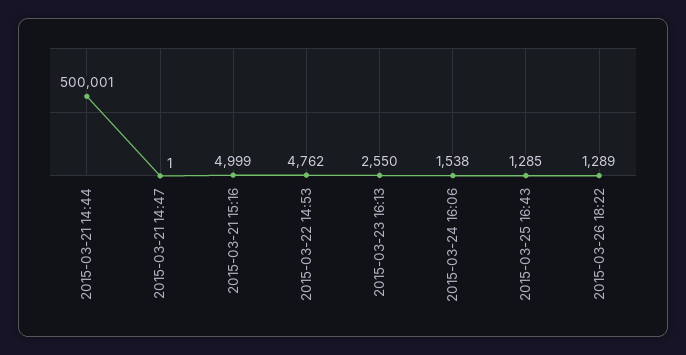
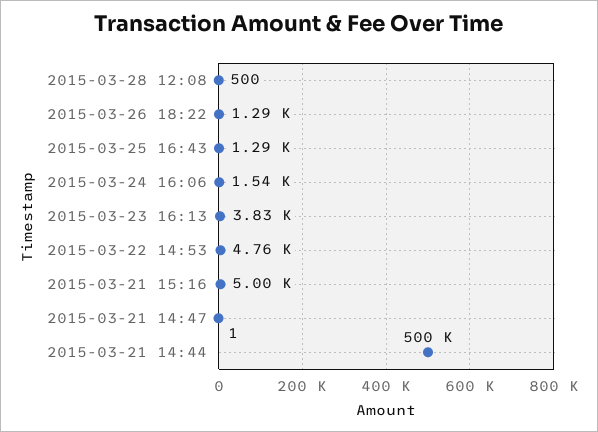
2015-03-23 16:13: 2550 -> 3830
2015-03-28 12:08: none -> 500

